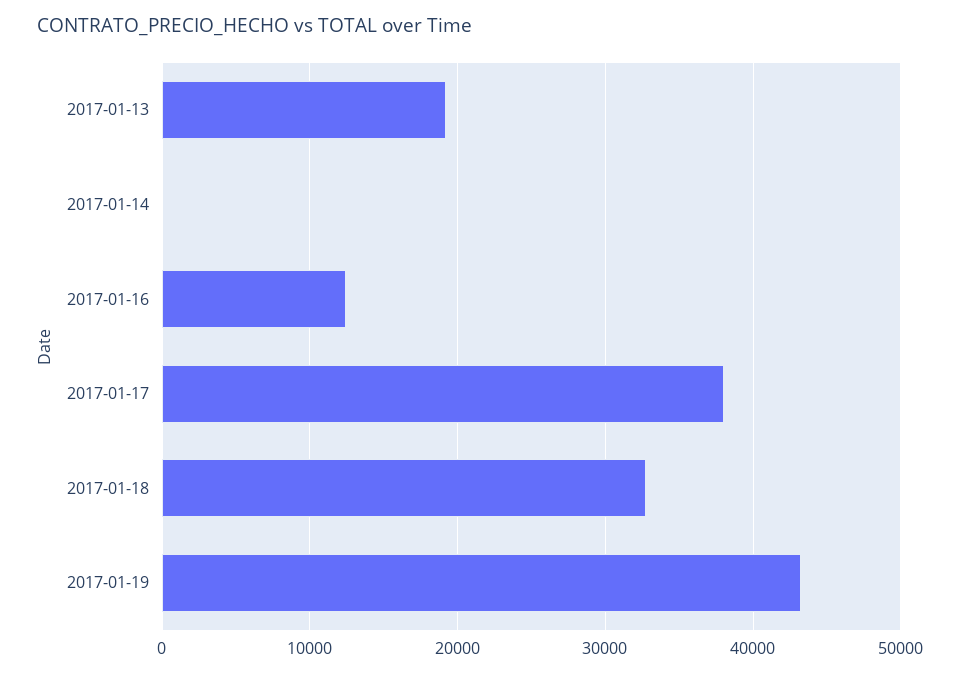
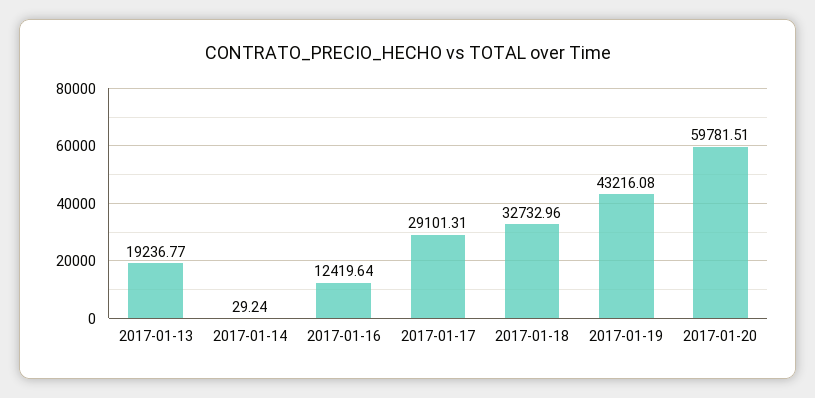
2017-01-17: 38000 -> 29101.31
2017-01-20: none -> 59781.51

